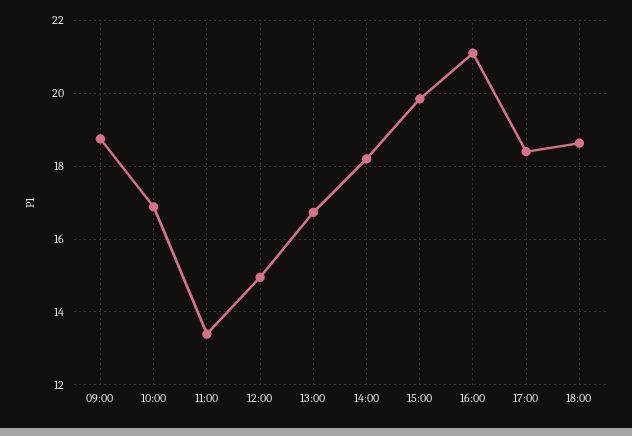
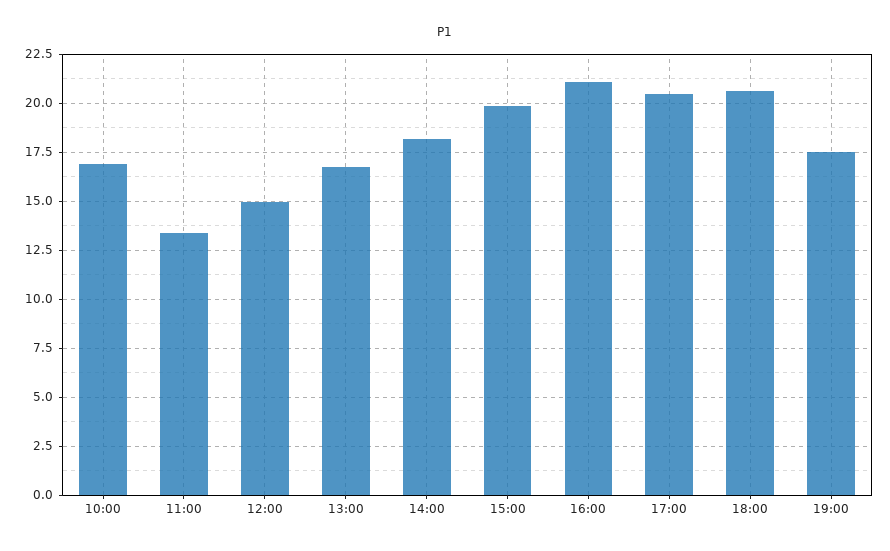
09:00: 18.8 -> none
17:00: 18.4 -> 20.5
18:00: 18.6 -> 20.5
19:00: none -> 17.5

